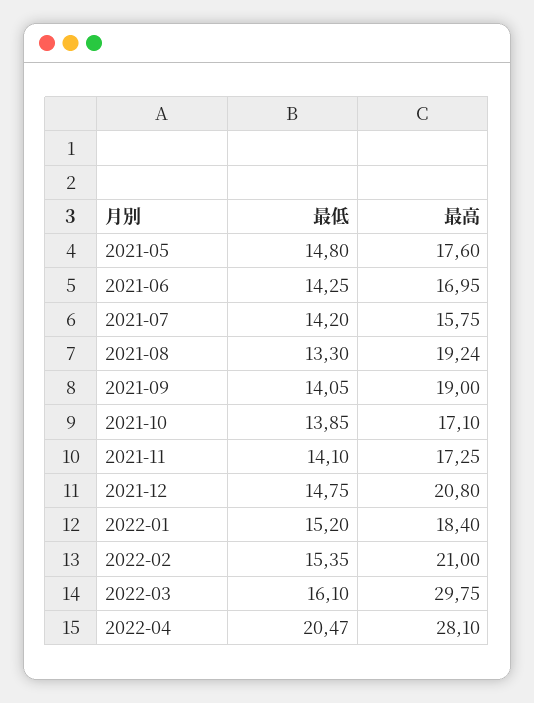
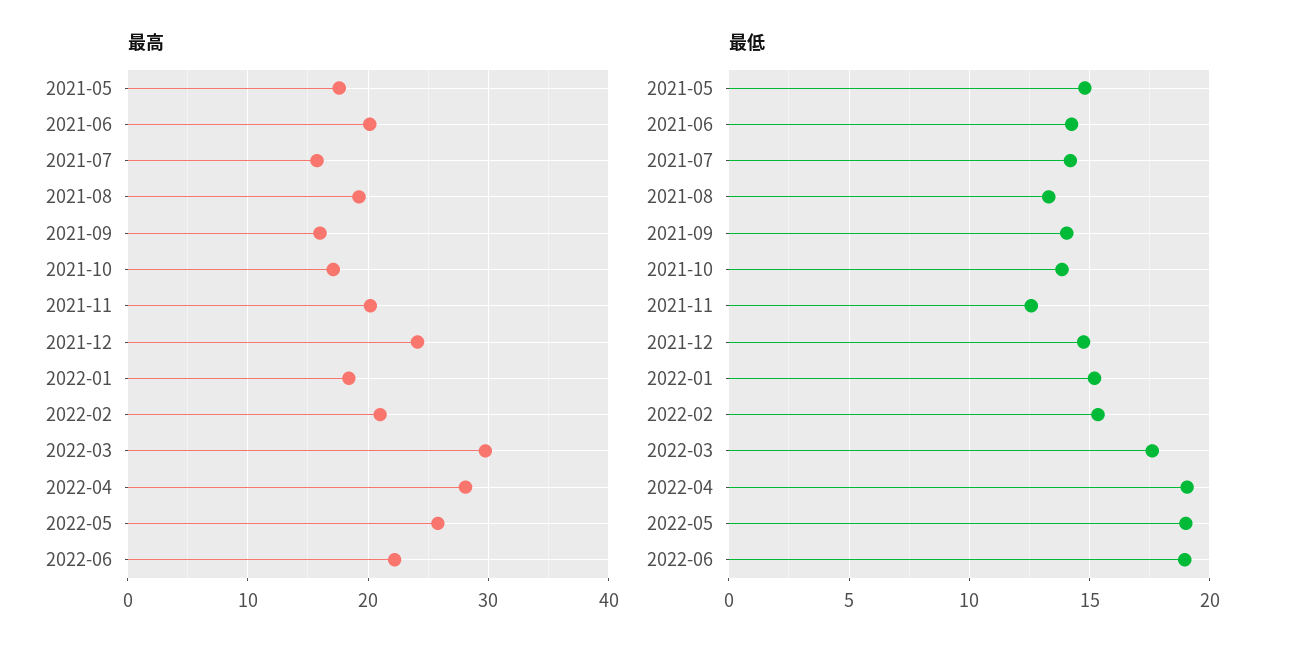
最高, 2021-06: 16.95 -> 20
最高, 2021-09: 19 -> 16
最低, 2021-11: 14.1 -> 12.5
最高, 2021-11: 17.25 -> 20
最高, 2021-12: 20.8 -> 24
最低, 2022-03: 16.1 -> 17.5
最低, 2022-04: 20.47 -> 19
最高, 2022-05: none -> 26
最高, 2022-06: none -> 22
最低, 2022-05: none -> 19
最低, 2022-06: none -> 19

